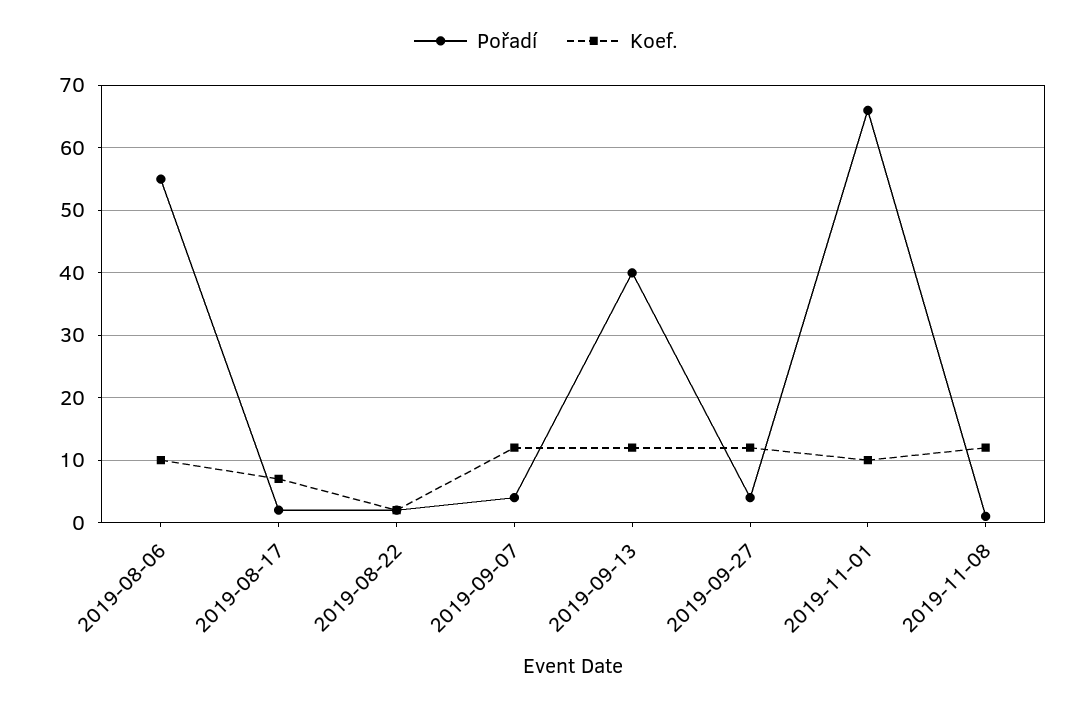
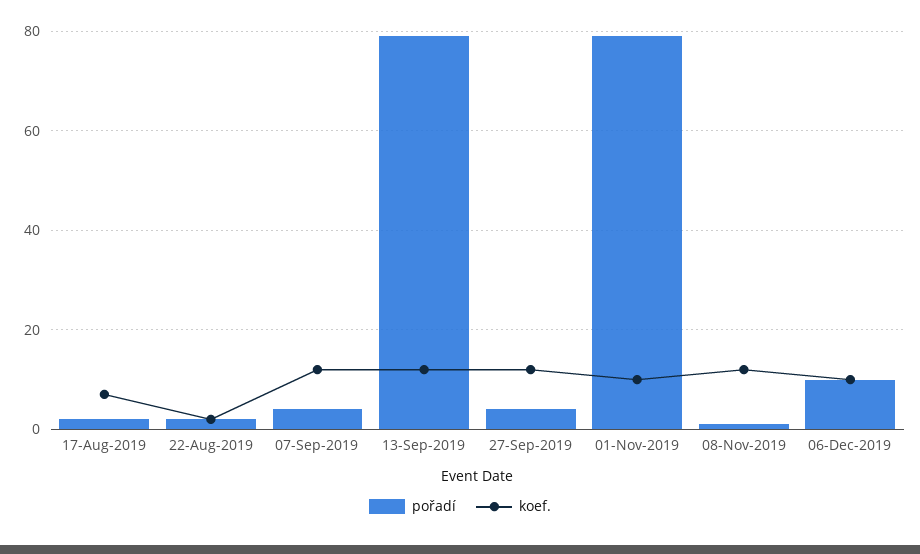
Pořadí, 2019-08-06: 55 -> none
Koef., 2019-08-06: 10 -> none
Pořadí, 2019-09-13: 40 -> 80
Pořadí, 2019-11-01: 66 -> 80
Pořadí, 06-Dec-2019: none -> 10
Koef., 06-Dec-2019: none -> 10

